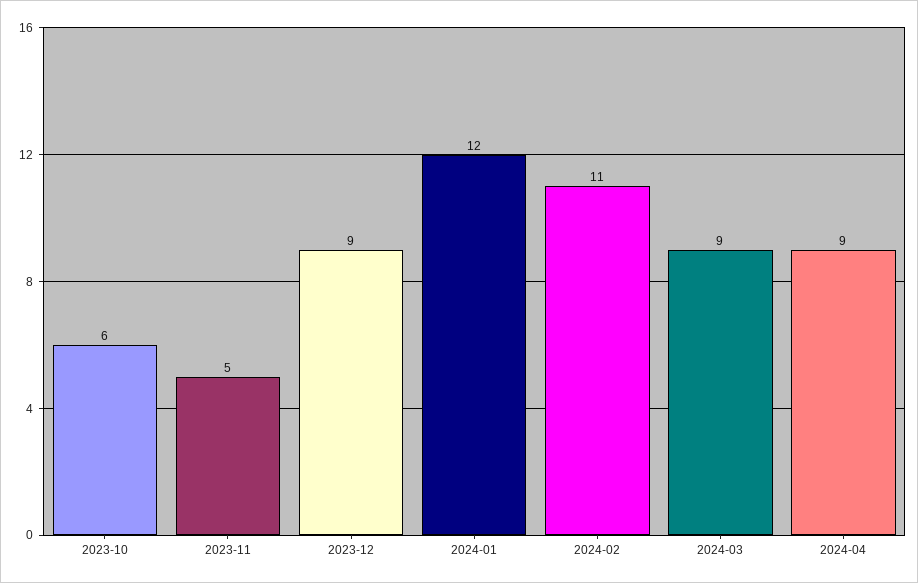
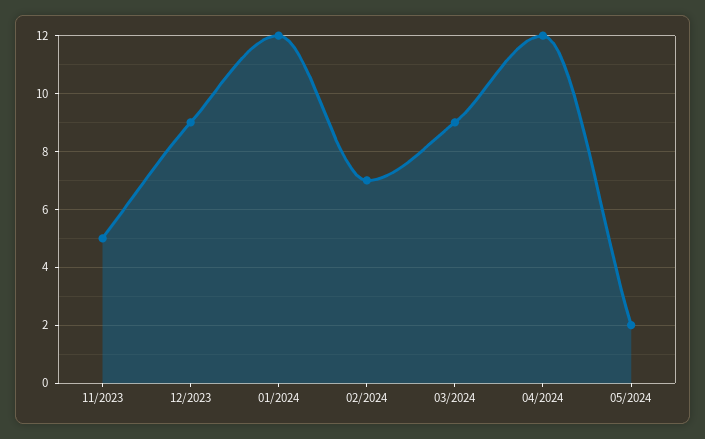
2023-10: 6 -> none
2024-02: 11 -> 7
2024-04: 9 -> 12
05/2024: none -> 2

